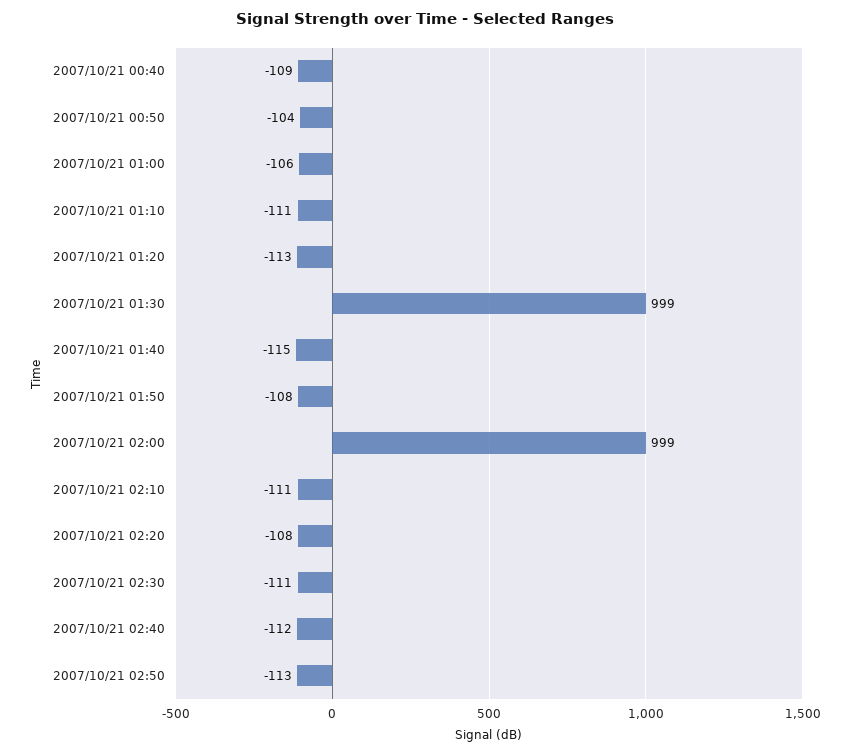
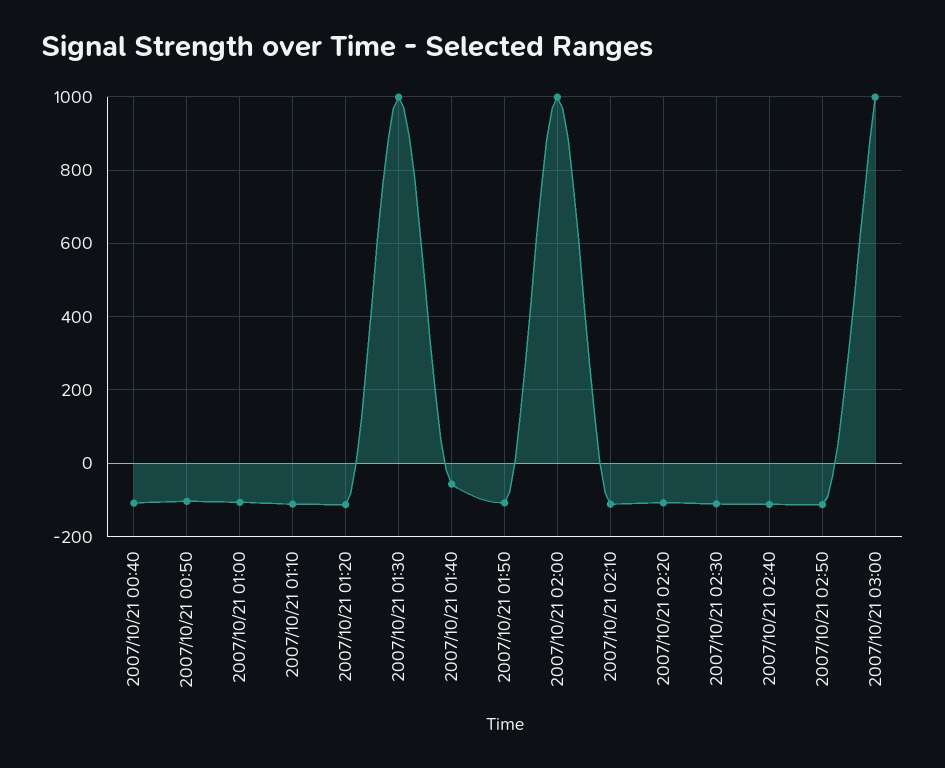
2007/10/21 01:40: -115 -> -60
2007/10/21 03:00: none -> 1000

